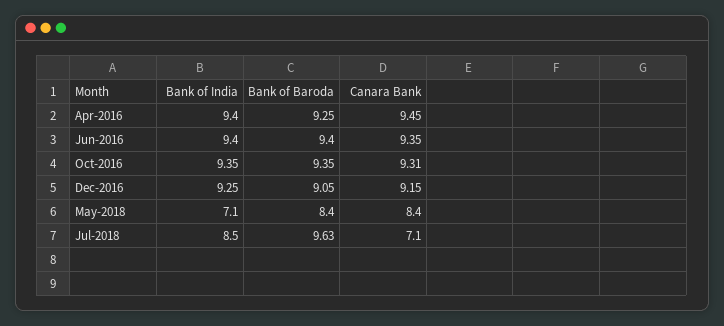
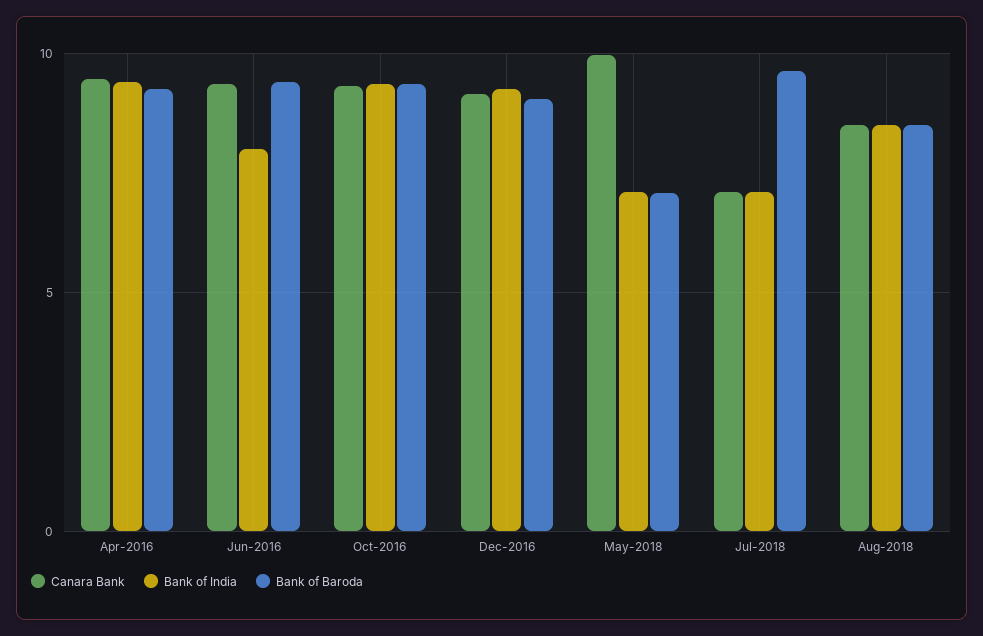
Bank of India, Jun-2016: 9.4 -> 8
Bank of Baroda, May-2018: 8.4 -> 7
Canara Bank, May-2018: 8.4 -> 10
Bank of India, Jul-2018: 8.5 -> 7
Canara Bank, Aug-2018: none -> 8.5
Bank of India, Aug-2018: none -> 8.5
Bank of Baroda, Aug-2018: none -> 8.5

